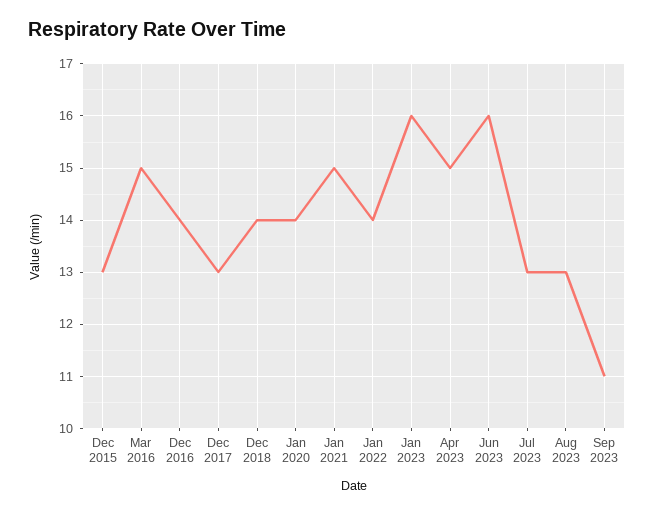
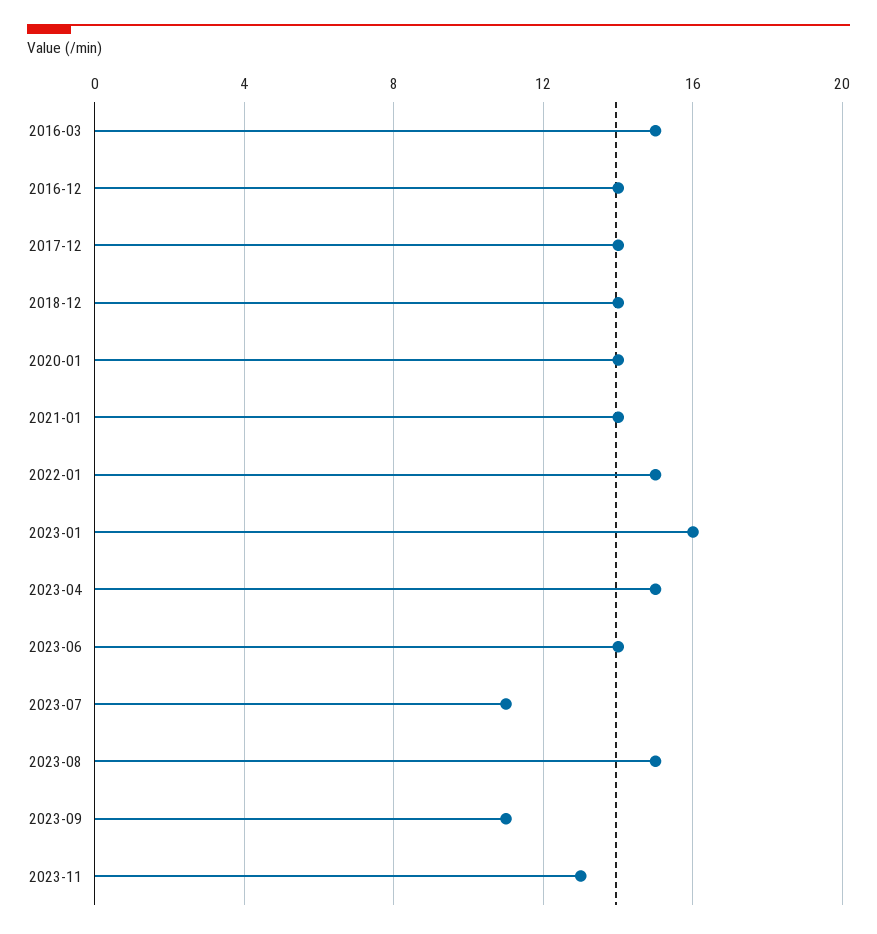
Dec 2015: 13 -> none
Dec 2017: 13 -> 14
Jan 2021: 15 -> 14
Jan 2022: 14 -> 15
Jun 2023: 16 -> 14
Jul 2023: 13 -> 11
Aug 2023: 13 -> 15
2023-11: none -> 13

